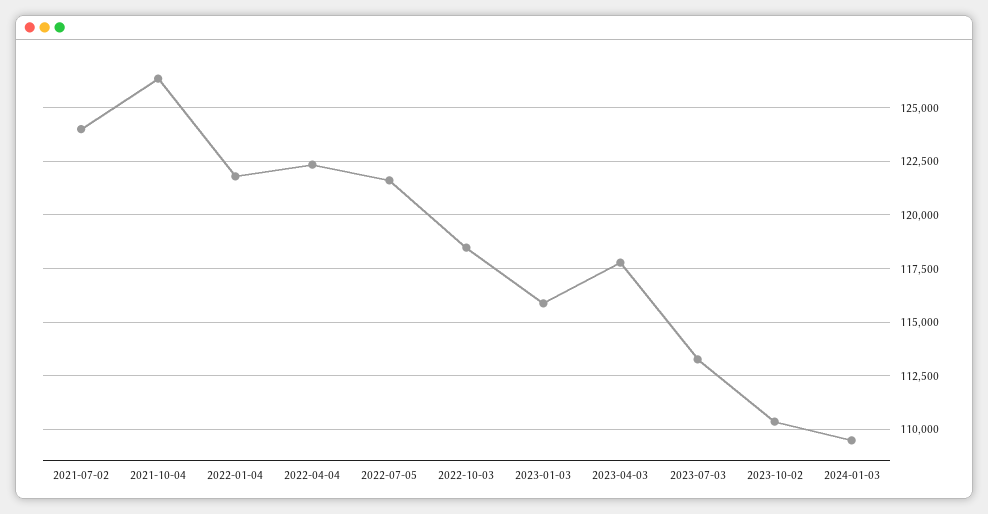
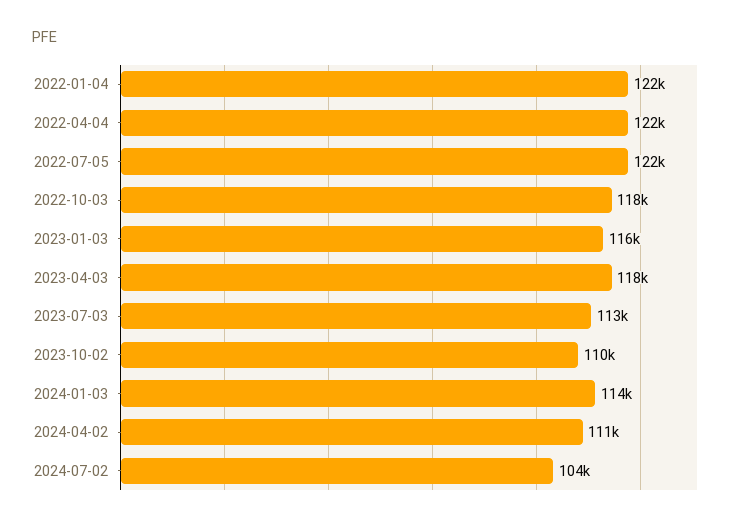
2021-07-02: 124000 -> none
2021-10-04: 126500 -> none
2024-01-03: 109500 -> 114000
2024-04-02: none -> 111000
2024-07-02: none -> 104000

